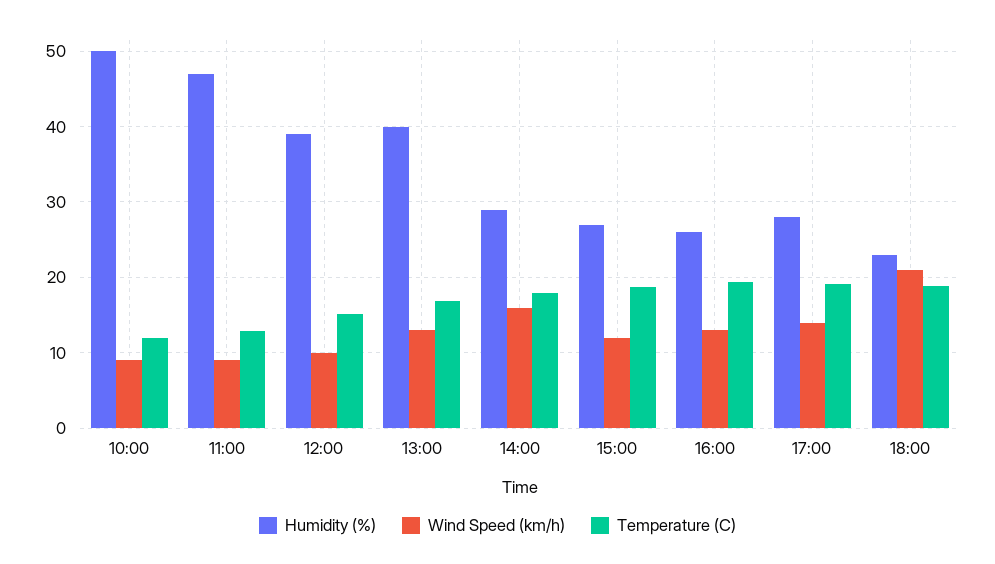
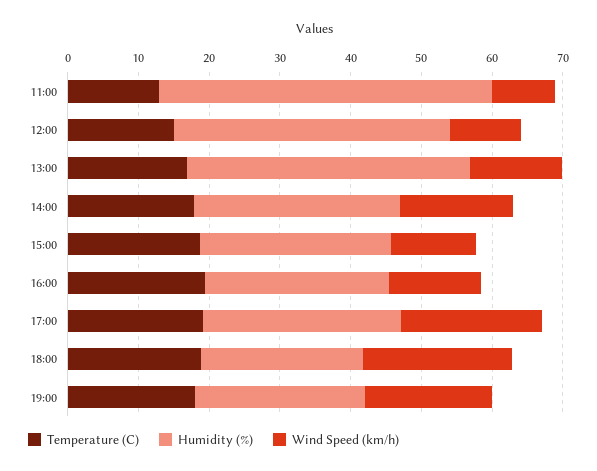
Humidity (%), 10:00: 50 -> none
Wind Speed (km/h), 10:00: 9 -> none
Temperature (C), 10:00: 12 -> none
Wind Speed (km/h), 17:00: 14 -> 20
Temperature (C), 19:00: none -> 18
Humidity (%), 19:00: none -> 24
Wind Speed (km/h), 19:00: none -> 18

